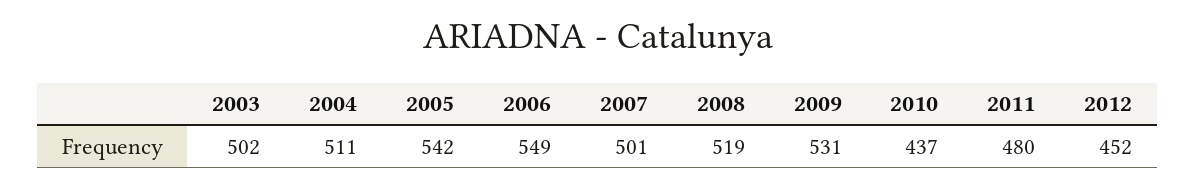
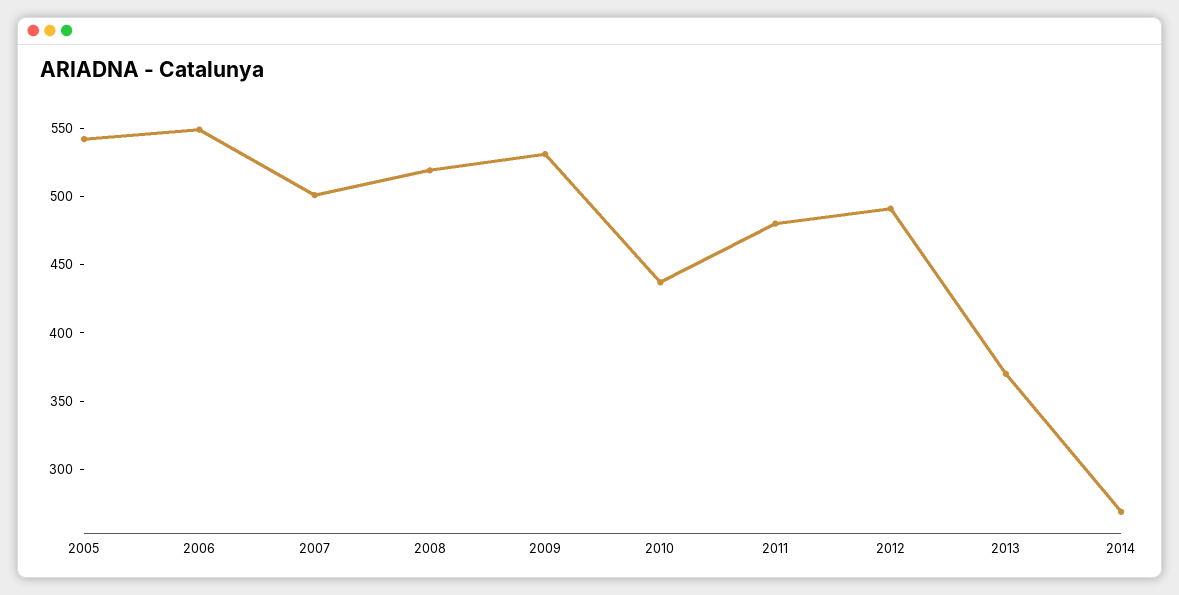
2003: 502 -> none
2004: 511 -> none
2012: 452 -> 490
2013: none -> 370
2014: none -> 270

